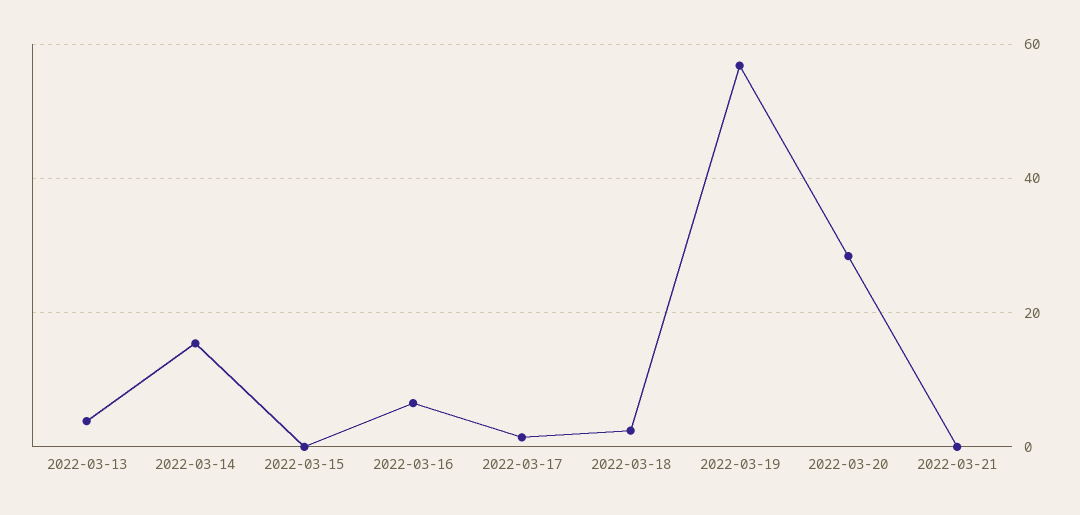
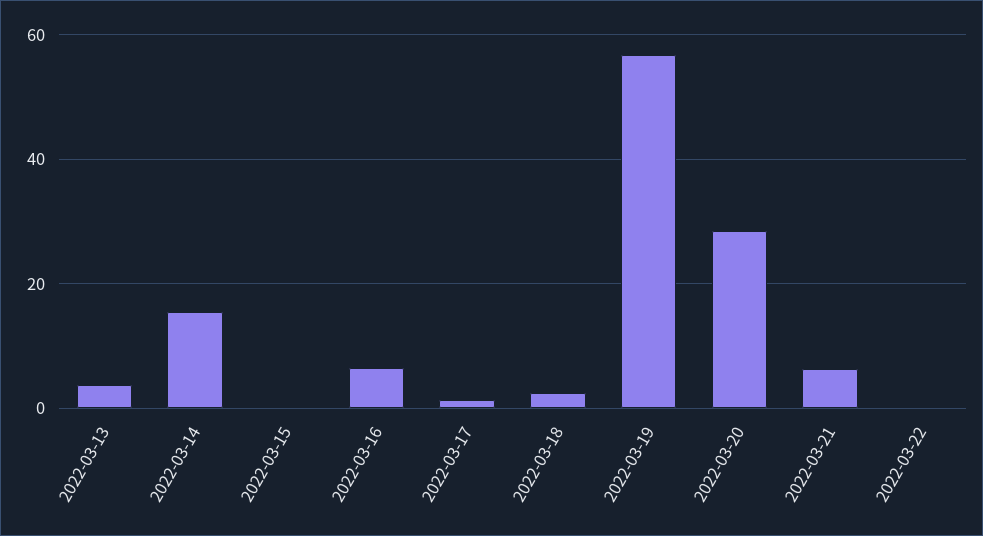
2022-03-21: 0 -> 6
2022-03-22: none -> 0

